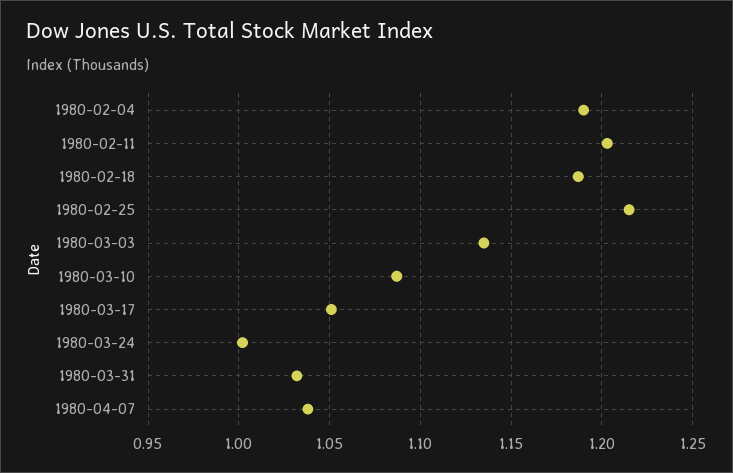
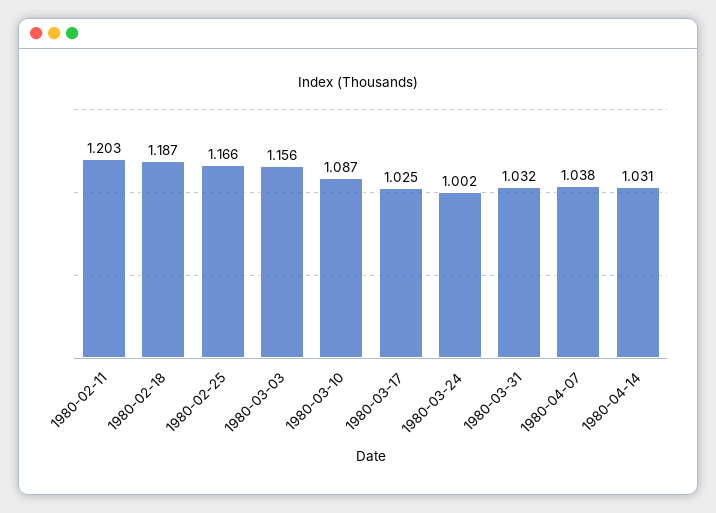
1980-02-04: 1.19 -> none
1980-02-25: 1.215 -> 1.166
1980-03-03: 1.135 -> 1.156
1980-03-17: 1.05 -> 1.025
1980-04-14: none -> 1.031

